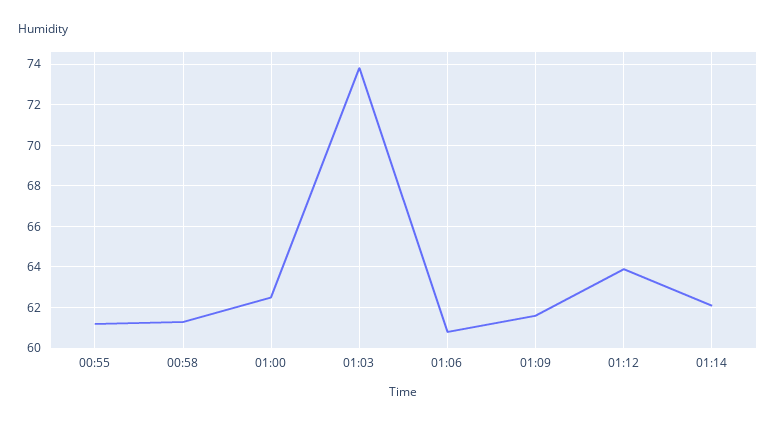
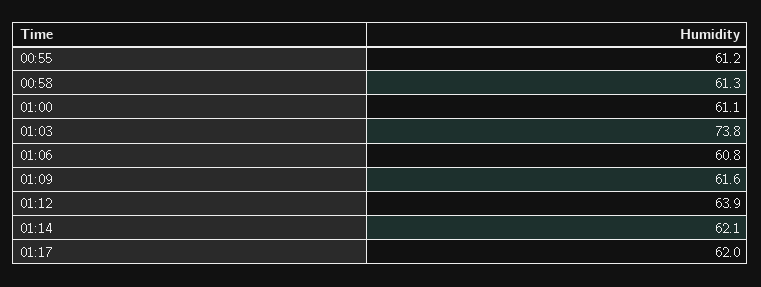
01:00: 62.5 -> 61.1
01:17: none -> 62

